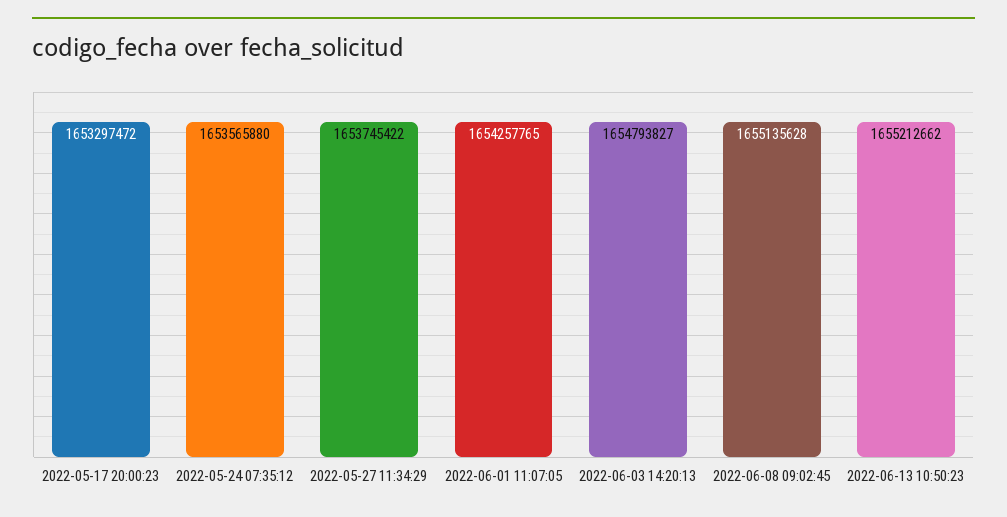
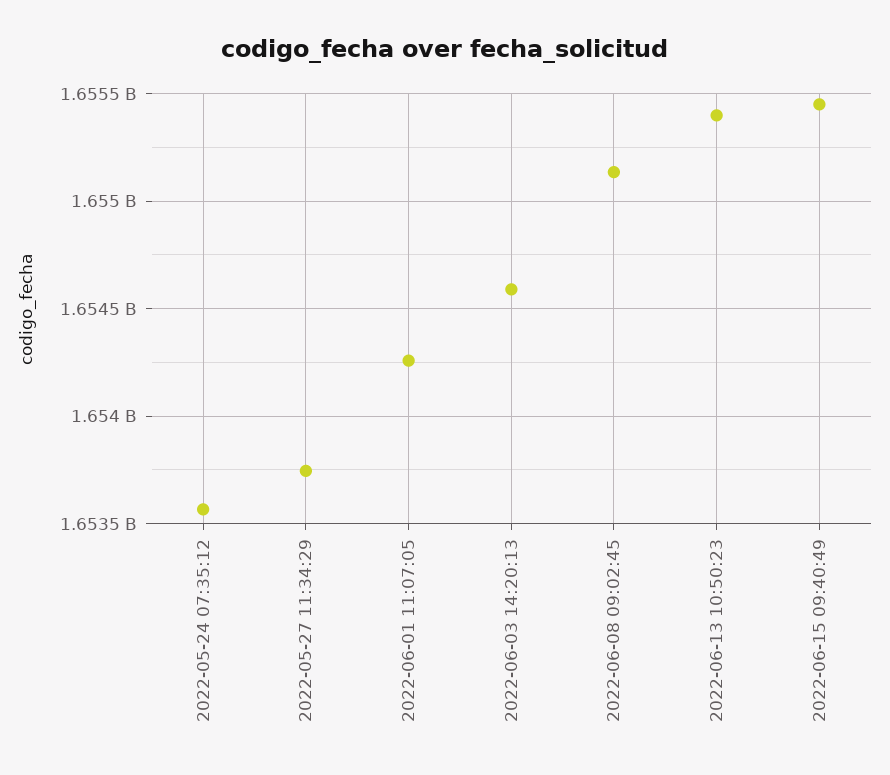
2022-05-17 20:00:23: 1653297472 -> none
2022-06-03 14:20:13: 1654793827 -> 1654600000
2022-06-13 10:50:23: 1655212662 -> 1655400000
2022-06-15 09:40:49: none -> 1655450000

